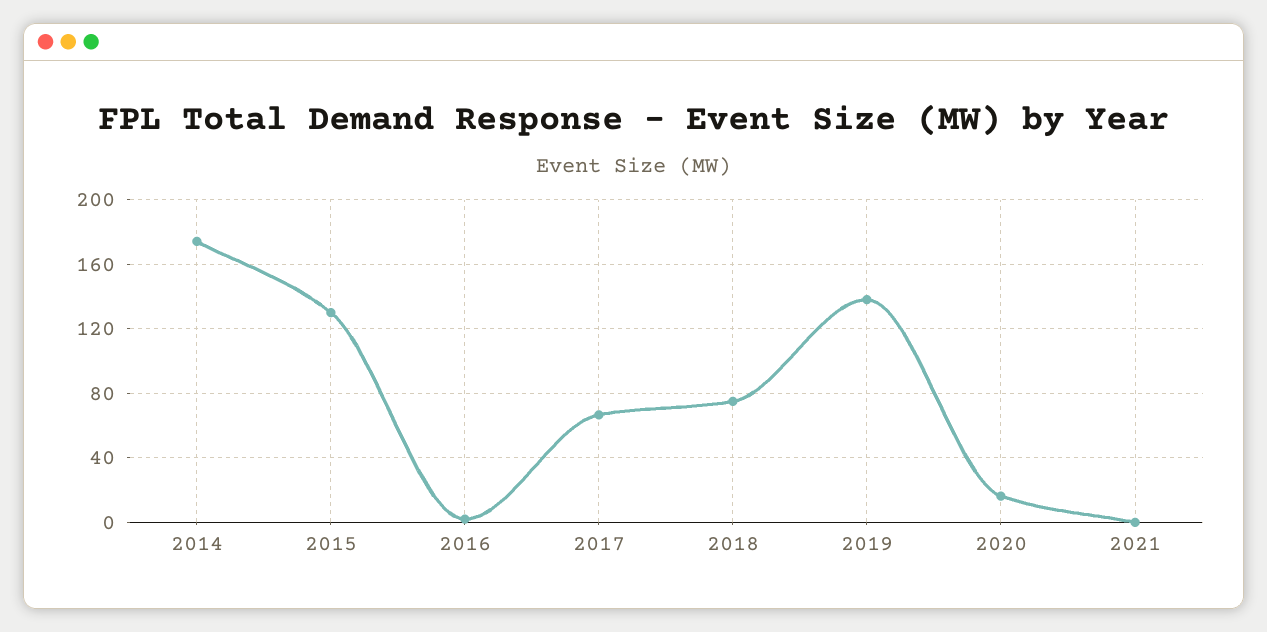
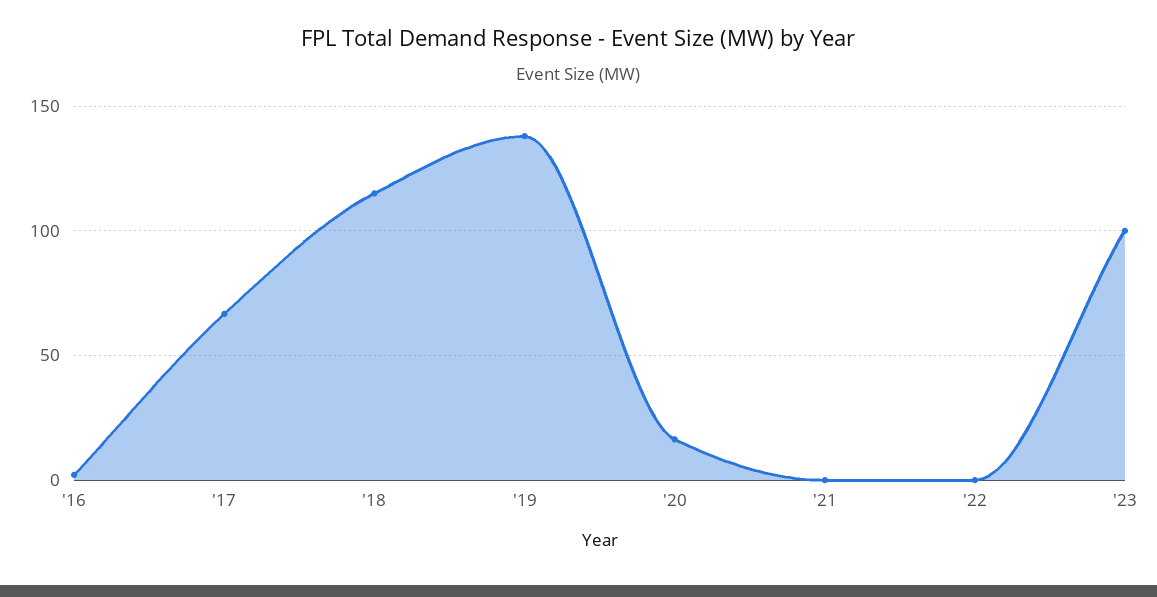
2014: 175 -> none
2015: 130 -> none
2018: 75 -> 115
'22: none -> 0
'23: none -> 100

